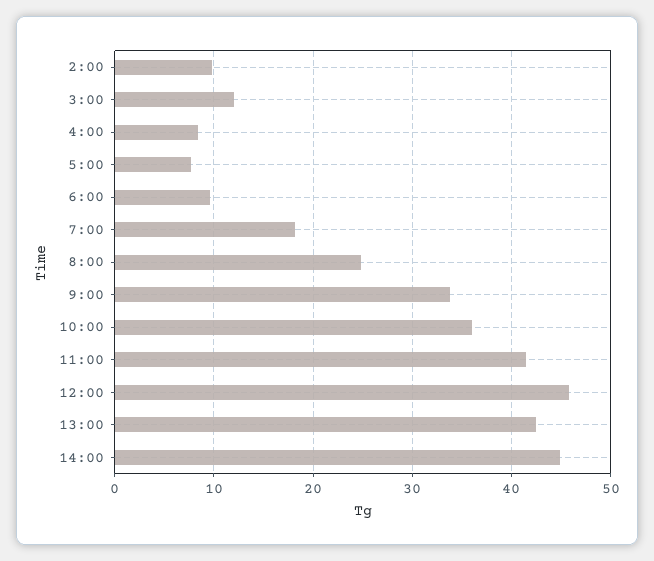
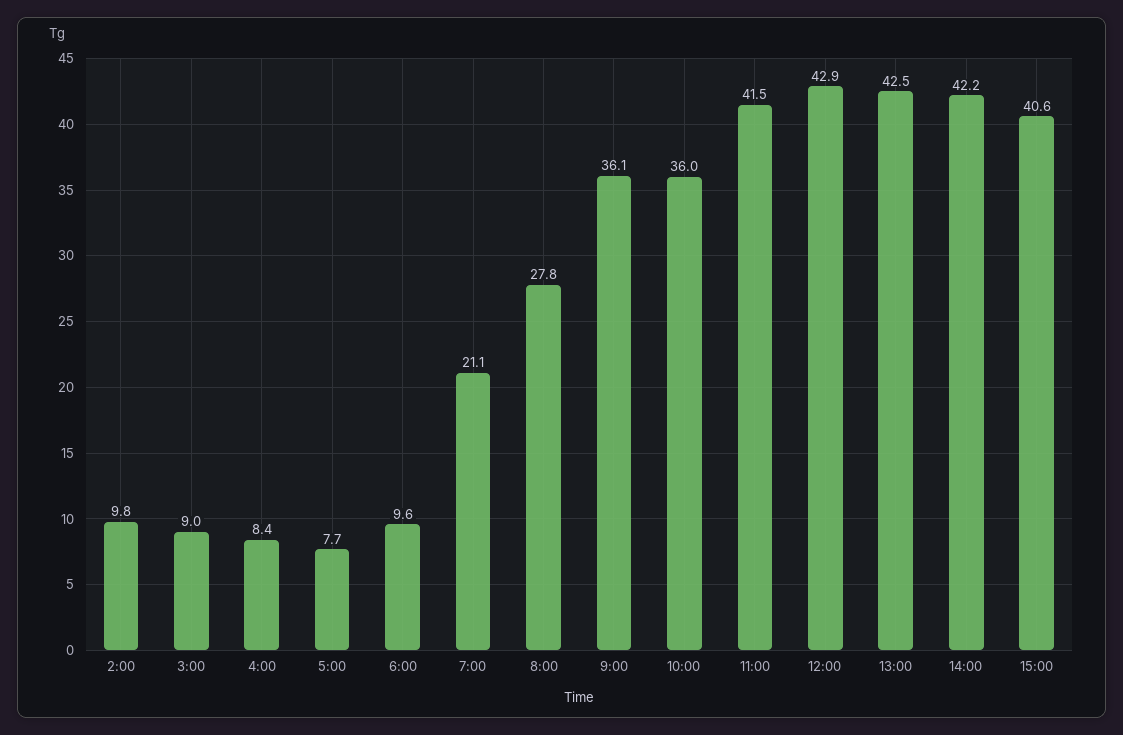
3:00: 12 -> 9
7:00: 18 -> 21.1
8:00: 25 -> 27.8
9:00: 34 -> 36.1
12:00: 46 -> 42.9
14:00: 45 -> 42.2
15:00: none -> 40.6

